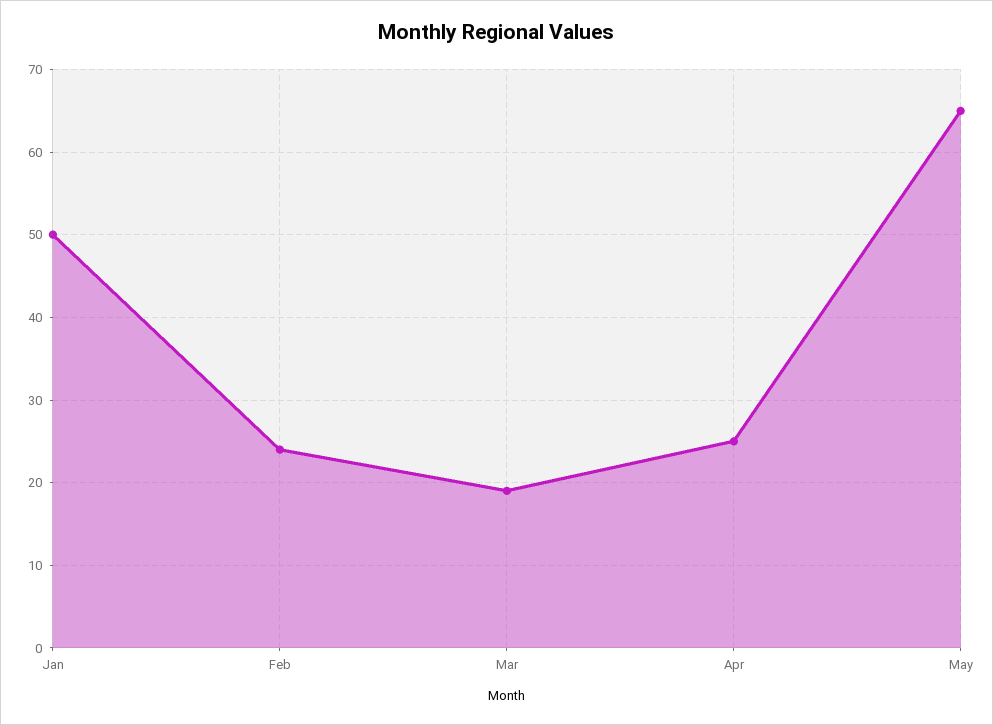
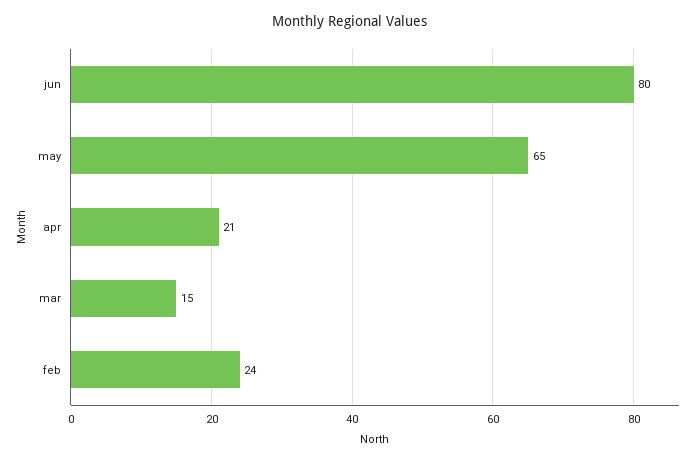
Jan: 50 -> none
Mar: 19 -> 15
Apr: 25 -> 21
jun: none -> 80

